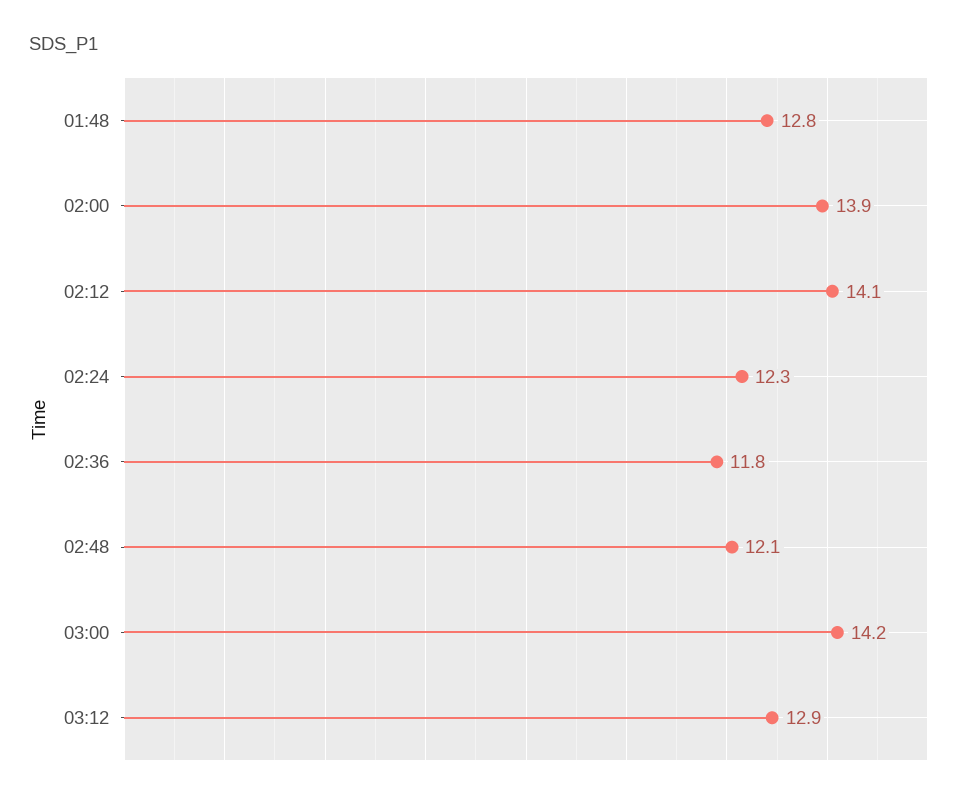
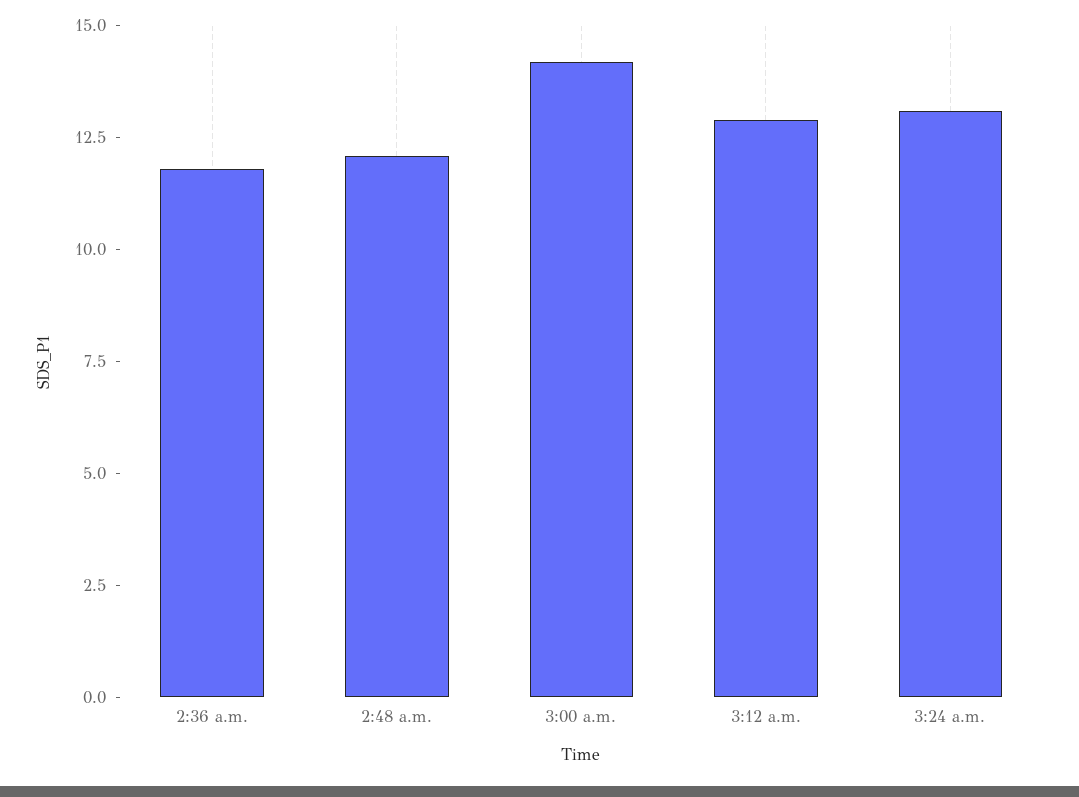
01:48: 12.8 -> none
02:00: 13.9 -> none
02:12: 14.1 -> none
02:24: 12.3 -> none
3:24 a.m.: none -> 13

